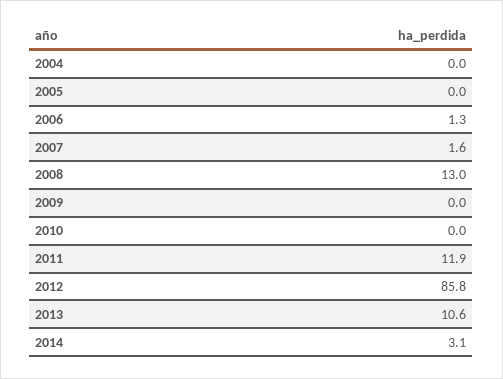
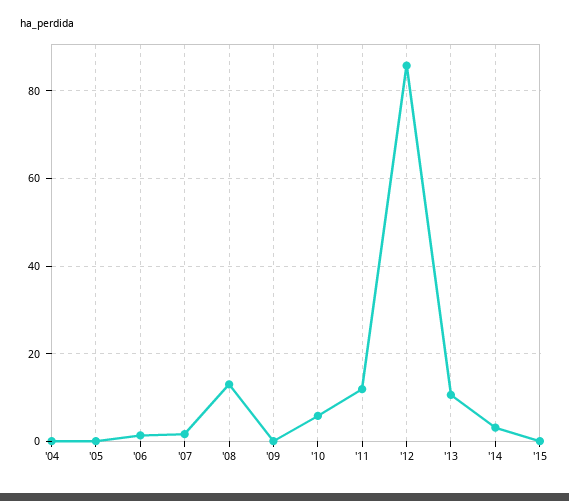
2010: 0 -> 6
'15: none -> 0

